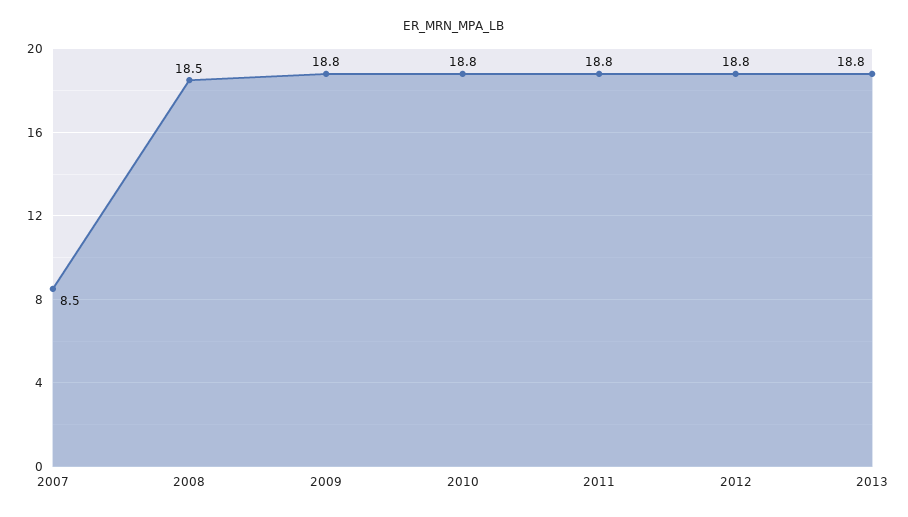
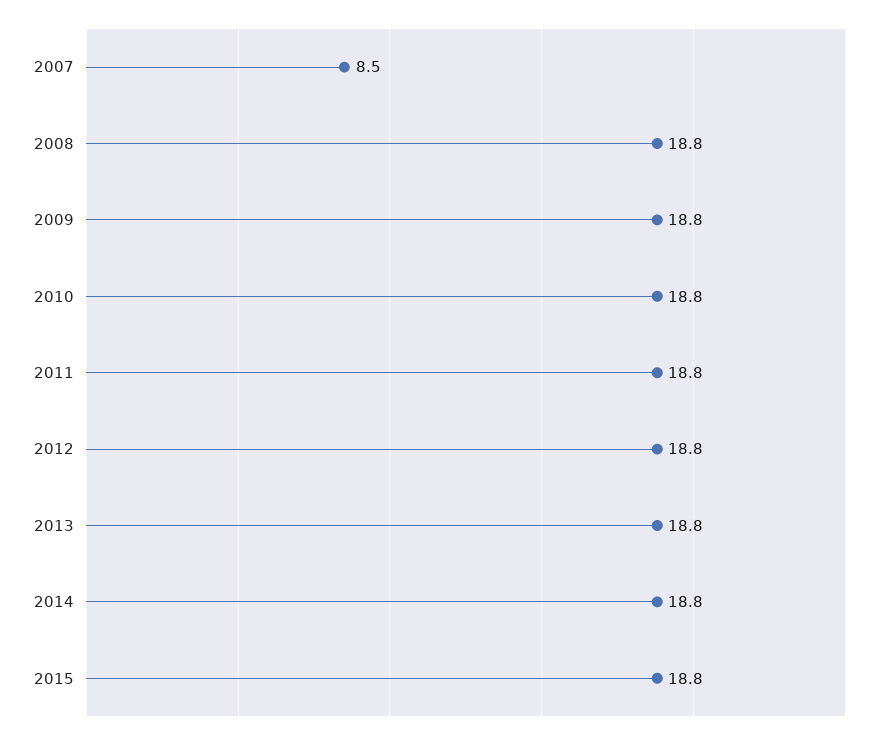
2008: 18.5 -> 18.8
2014: none -> 18.8
2015: none -> 18.8

